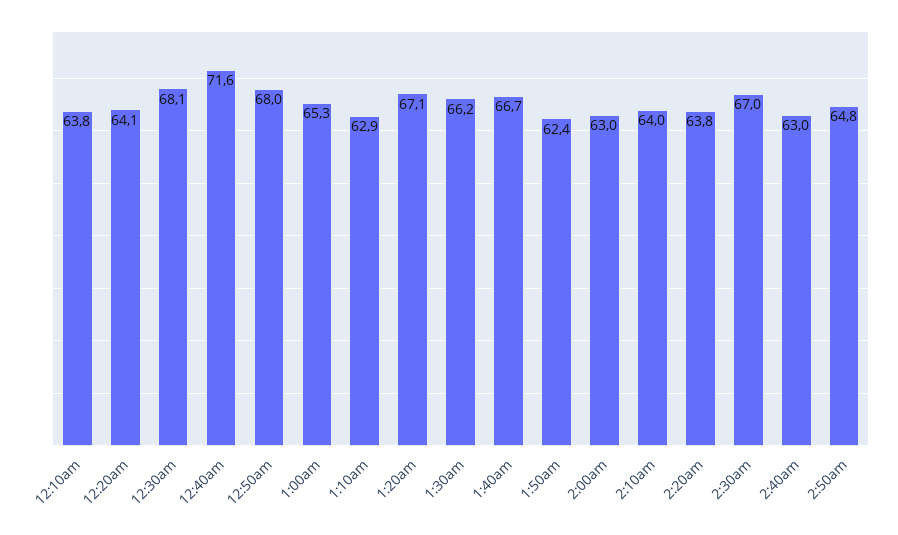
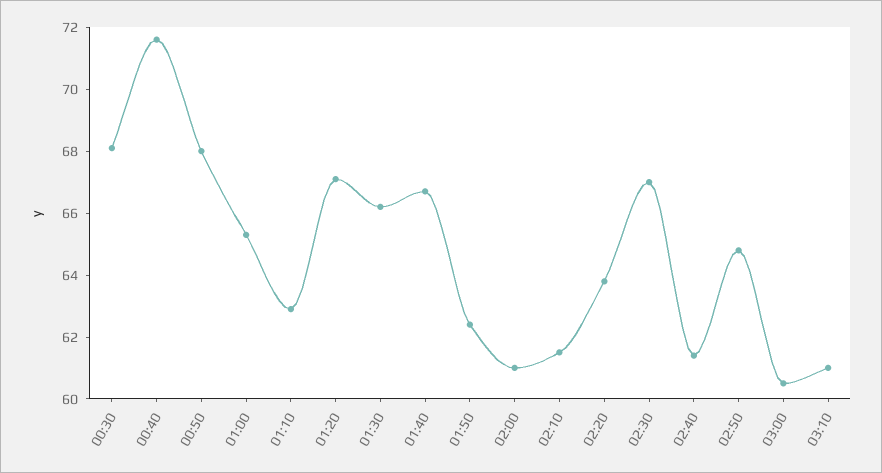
12:10am: 63.8 -> none
12:20am: 64.1 -> none
2:00am: 63 -> 61
2:10am: 64 -> 61.5
2:40am: 63 -> 61.5
03:00: none -> 60.5
03:10: none -> 61

